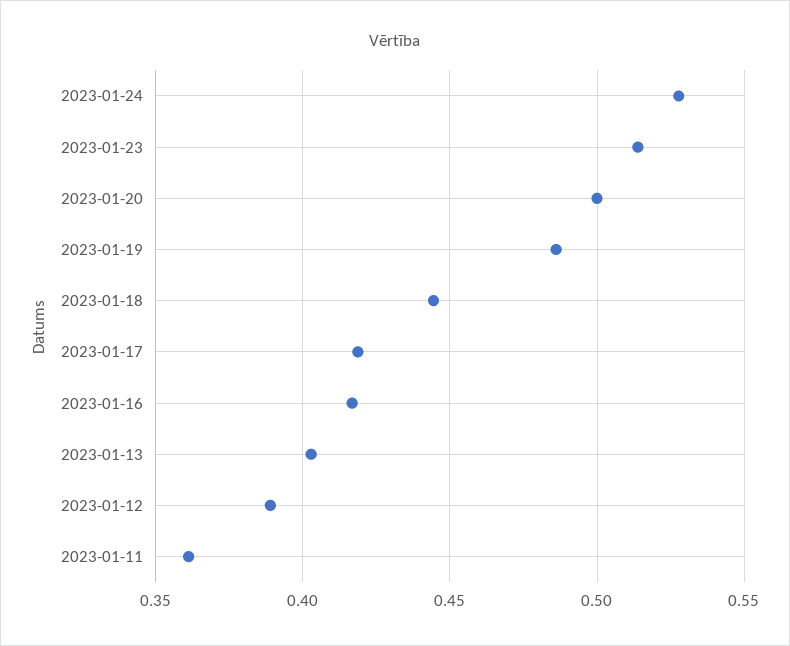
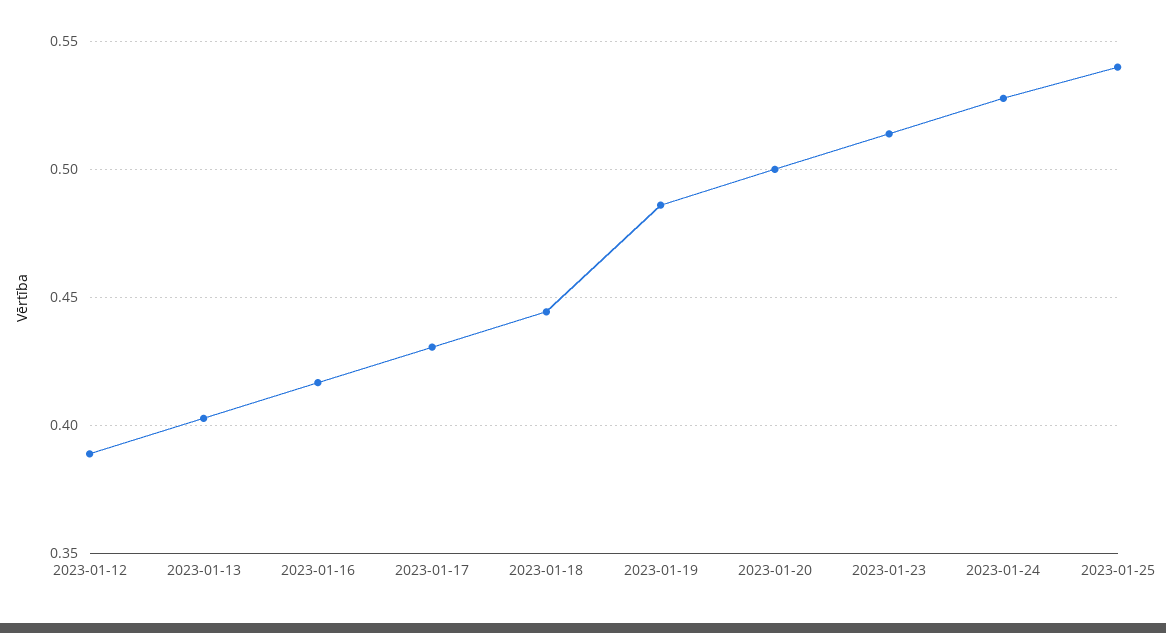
2023-01-17: 0.42 -> 0.43
2023-01-11: 0.36 -> none
2023-01-25: none -> 0.54

